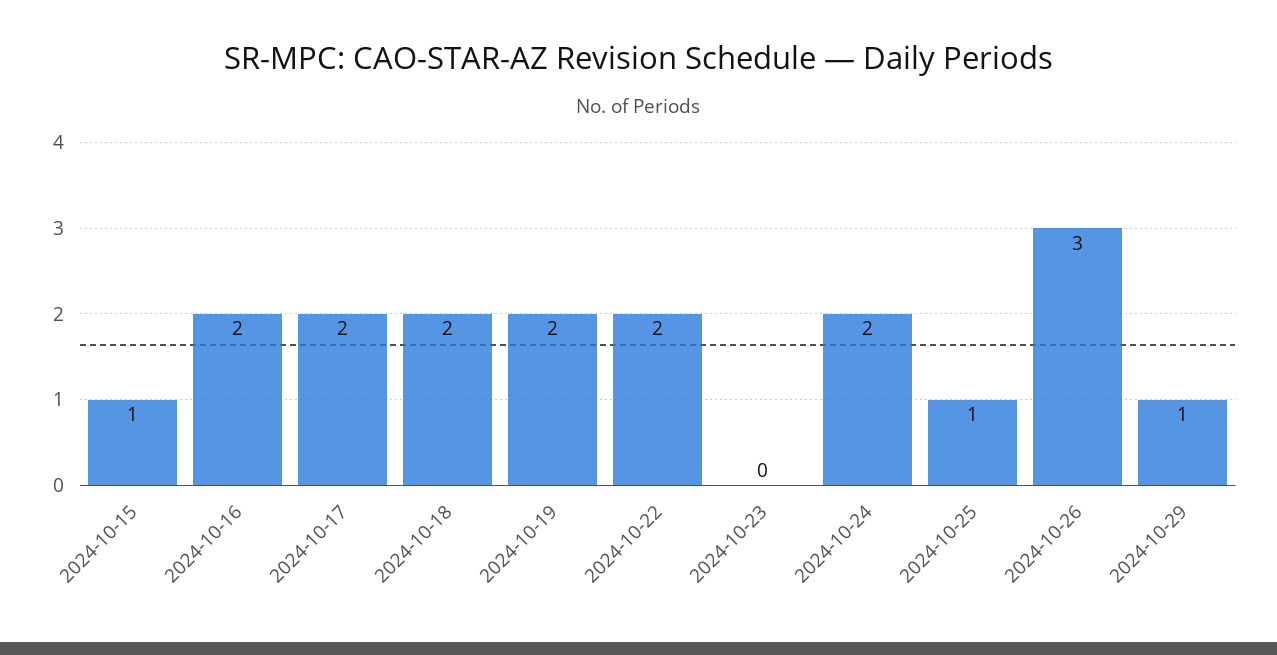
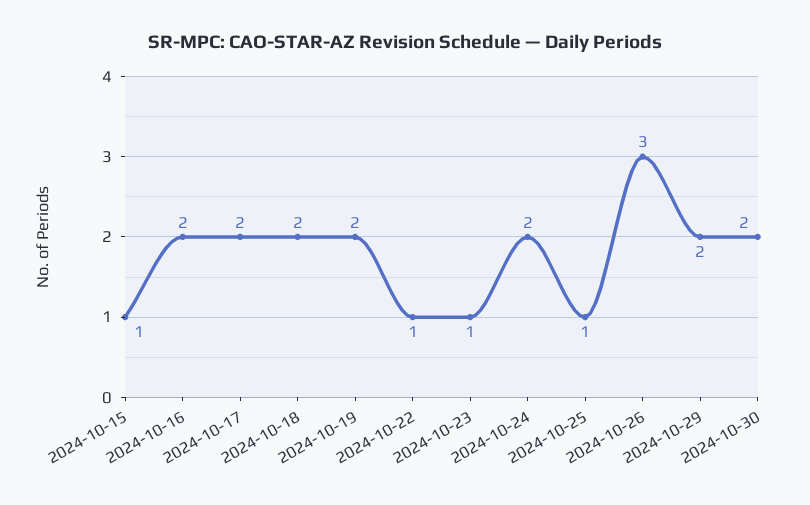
2024-10-22: 2 -> 1
2024-10-23: 0 -> 1
2024-10-29: 1 -> 2
2024-10-30: none -> 2

